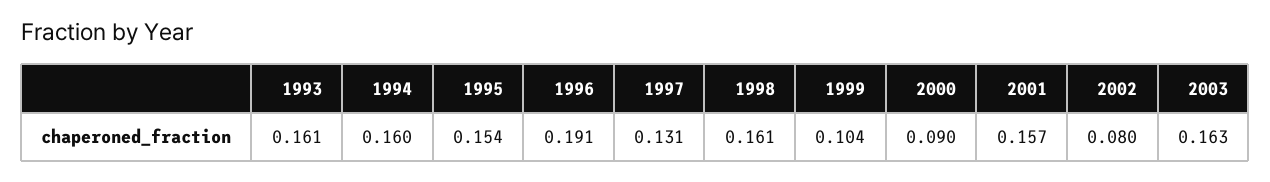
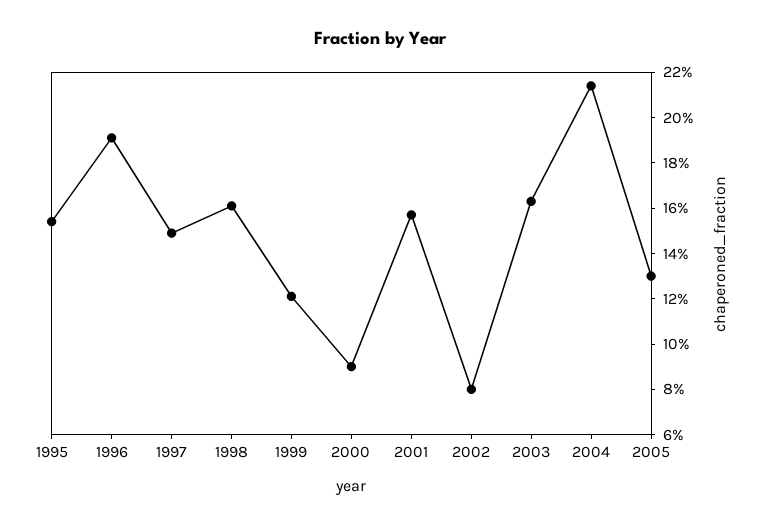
1993: 0.161 -> none
1994: 0.16 -> none
1997: 0.131 -> 0.15
1999: 0.104 -> 0.12
2004: none -> 0.215
2005: none -> 0.13

